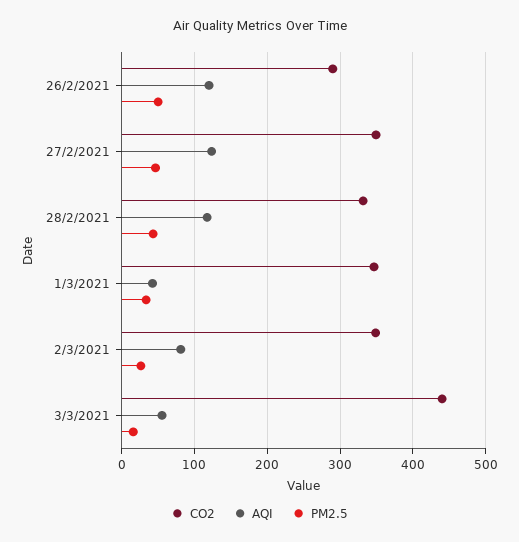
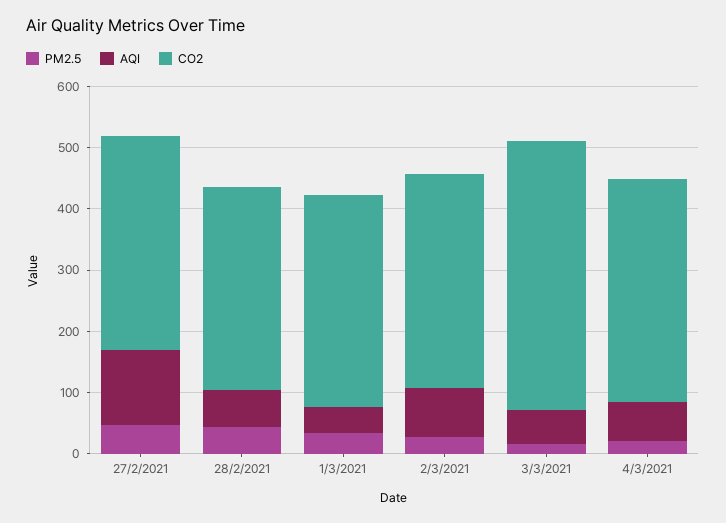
CO2, 26/2/2021: 290 -> none
AQI, 26/2/2021: 120 -> none
PM2.5, 26/2/2021: 50 -> none
AQI, 28/2/2021: 120 -> 60
PM2.5, 4/3/2021: none -> 20
AQI, 4/3/2021: none -> 60
CO2, 4/3/2021: none -> 360

